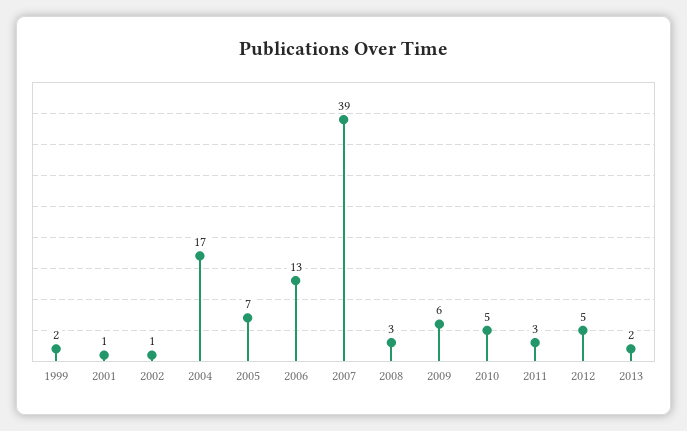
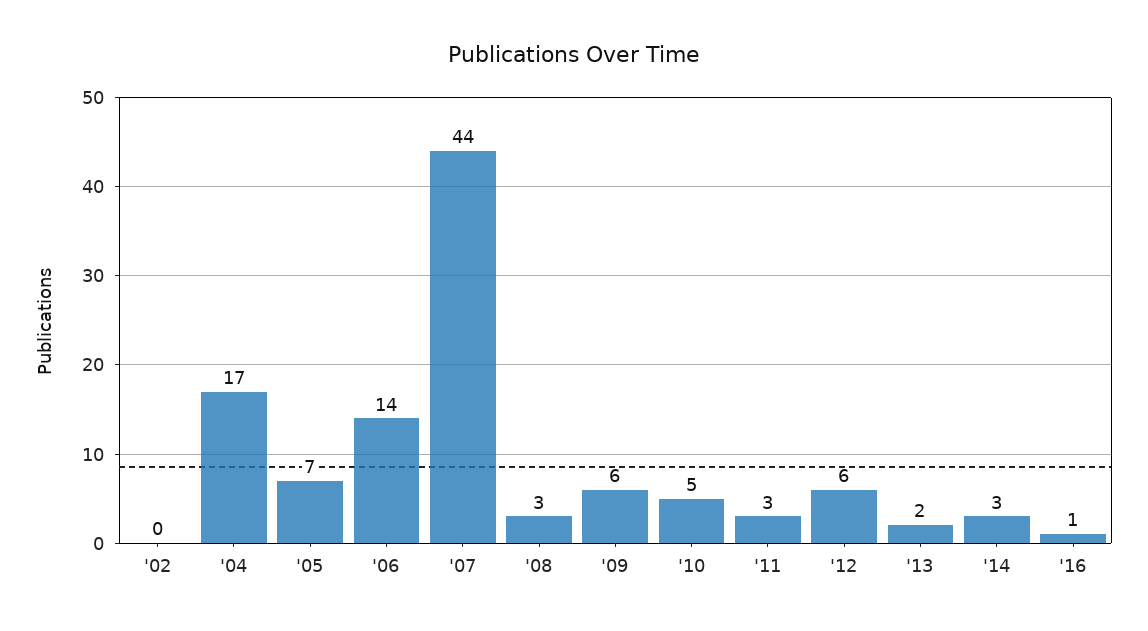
1999: 2 -> none
2001: 1 -> none
2002: 1 -> 0
2006: 13 -> 14
2007: 39 -> 44
2012: 5 -> 6
'14: none -> 3
'16: none -> 1

